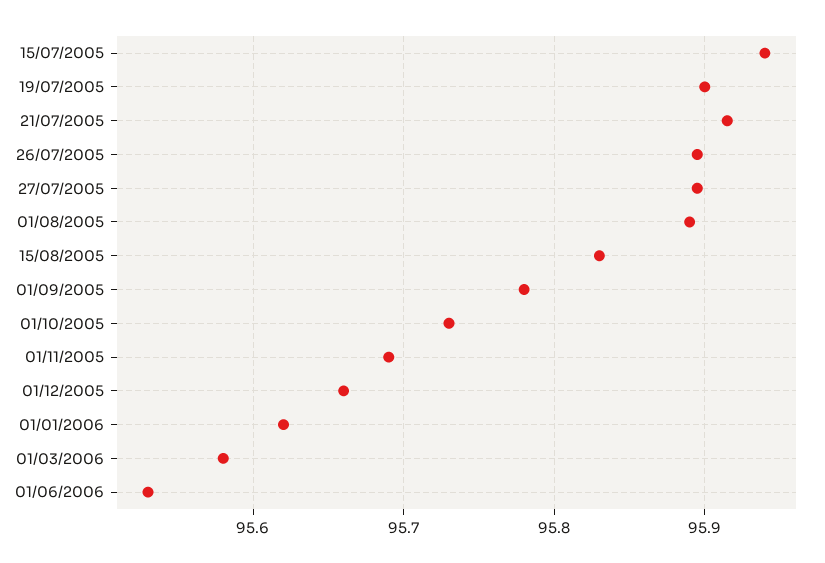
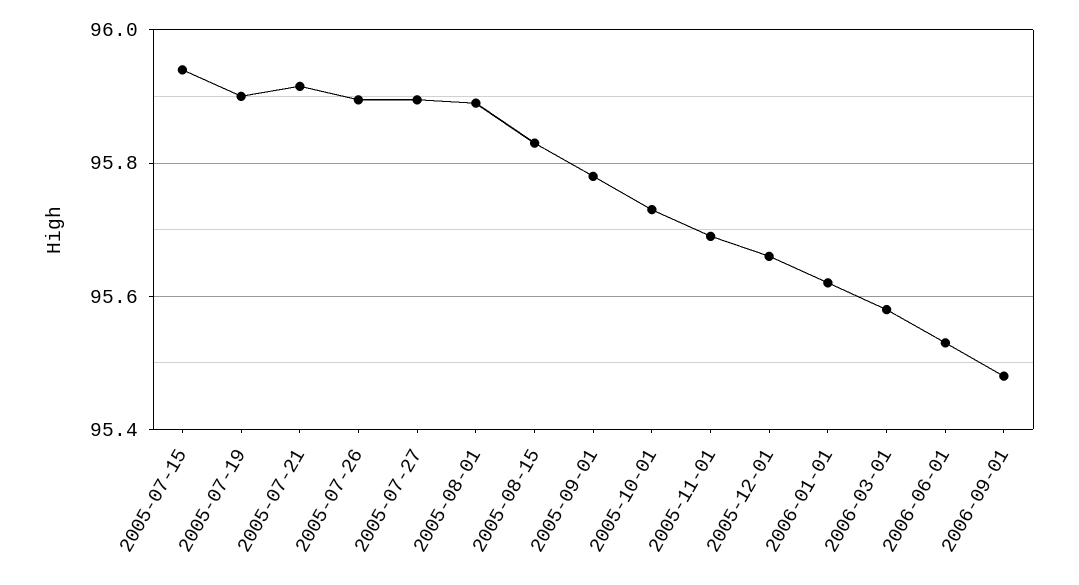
2006-09-01: none -> 95.48

